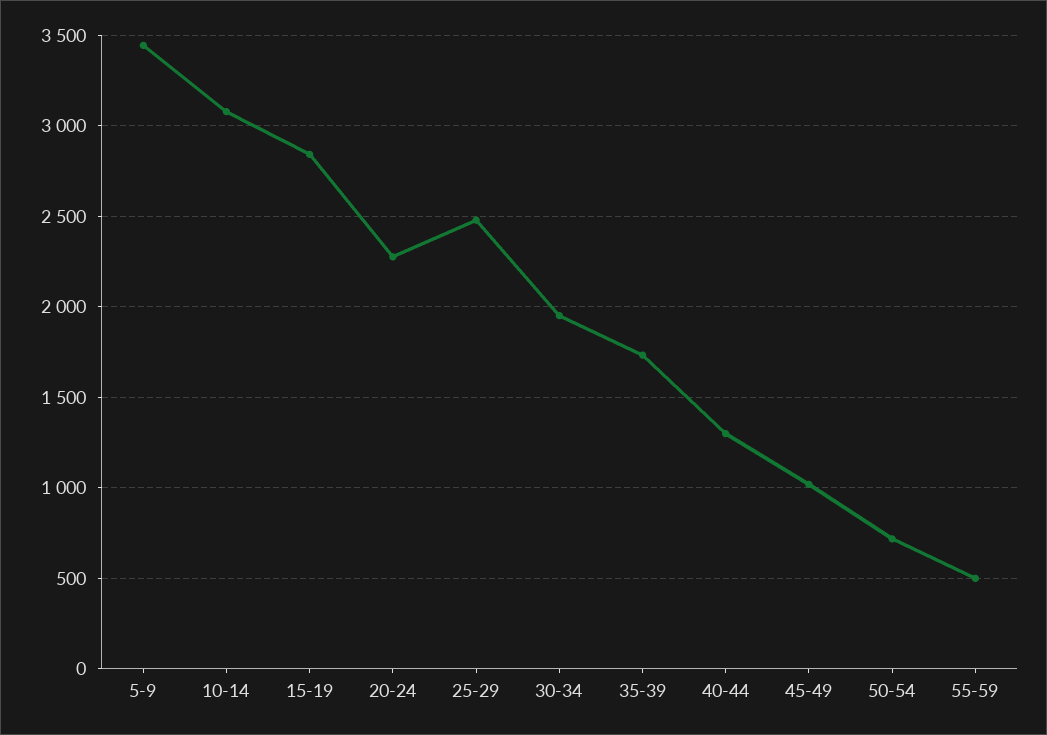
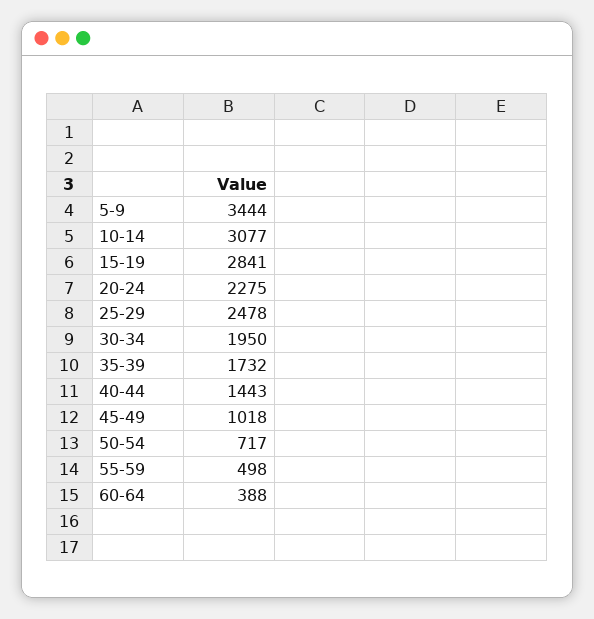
40-44: 1300 -> 1443
60-64: none -> 388

